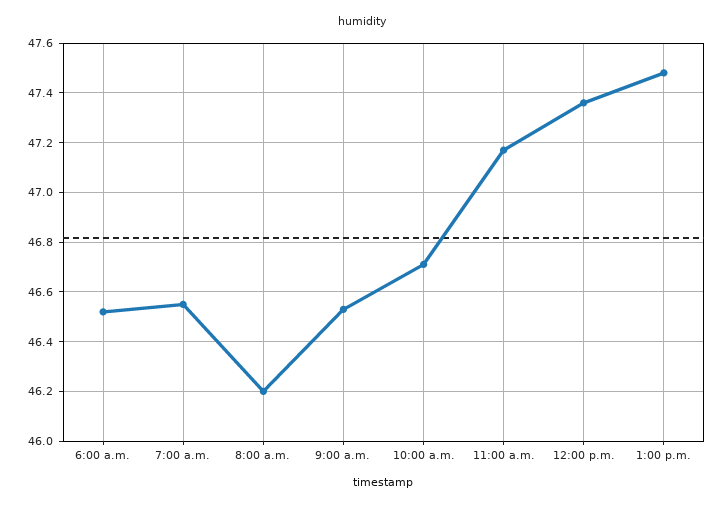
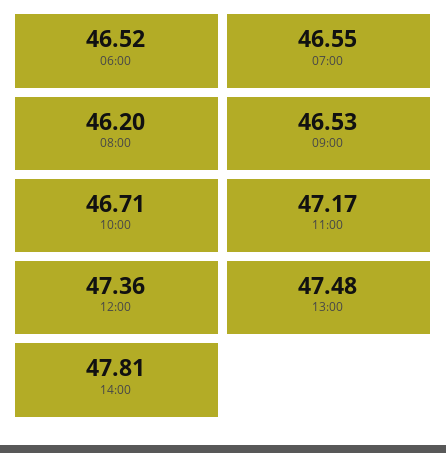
14:00: none -> 47.81

